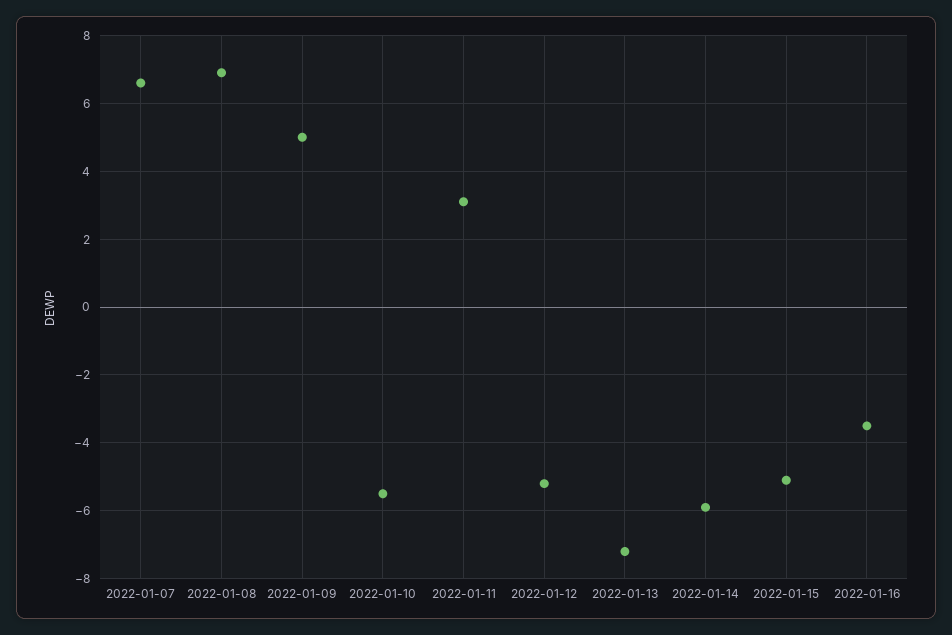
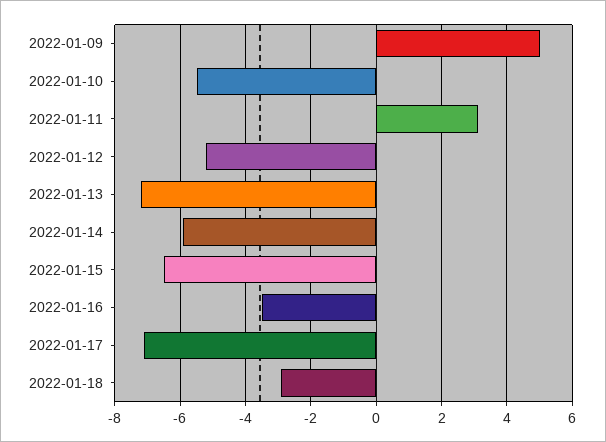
2022-01-07: 6.5 -> none
2022-01-08: 7 -> none
2022-01-15: -5 -> -6.5
2022-01-17: none -> -7
2022-01-18: none -> -3

